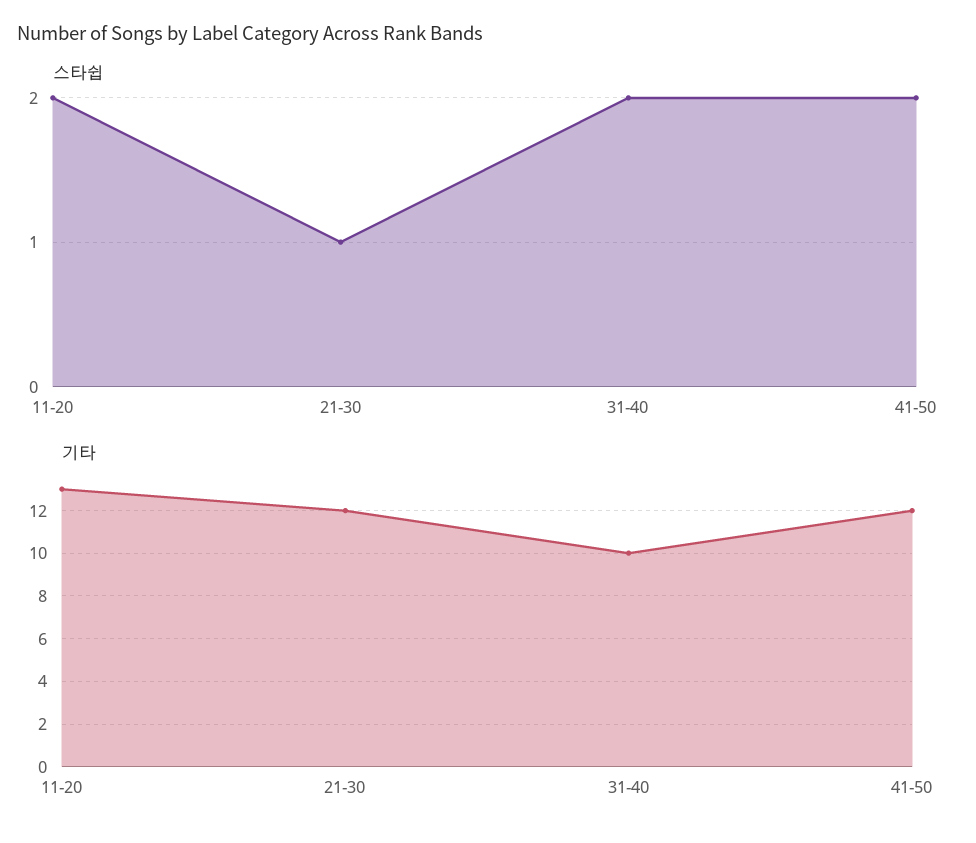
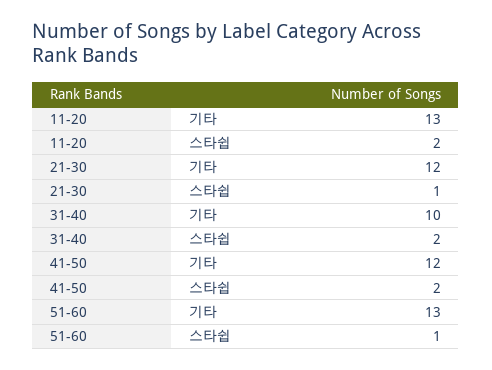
기타, 51-60: none -> 13
스타쉽, 51-60: none -> 1

